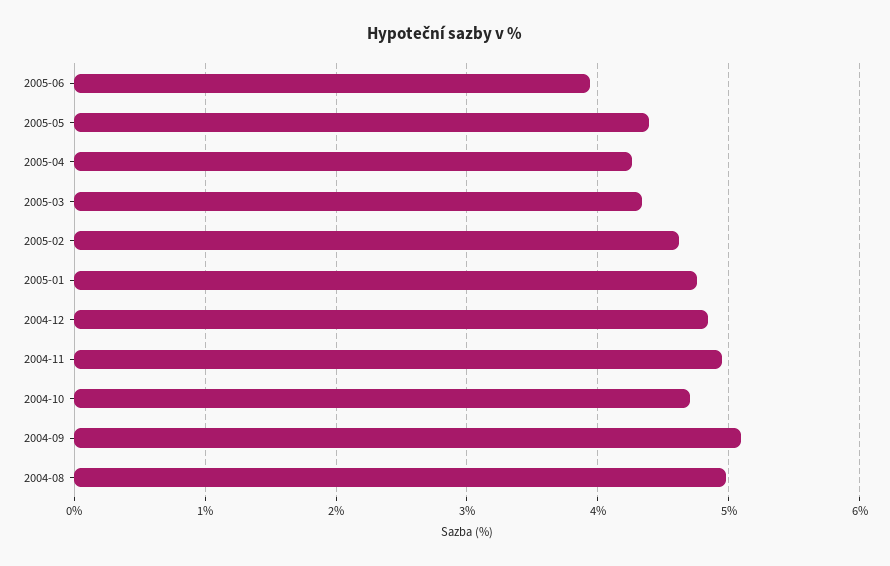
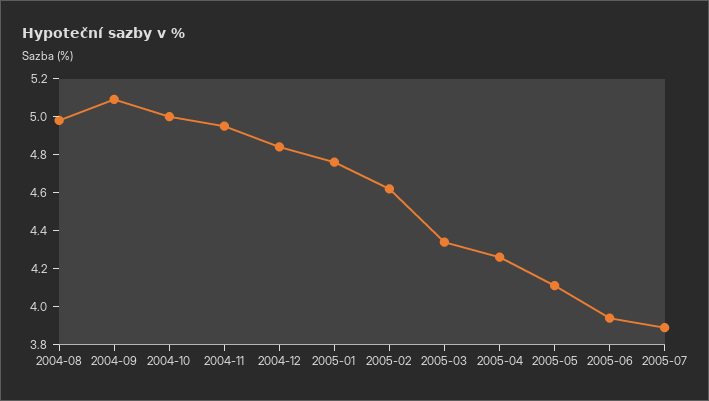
2005-05: 4.4 -> 4.1
2004-10: 4.7 -> 5
2005-07: none -> 3.9

